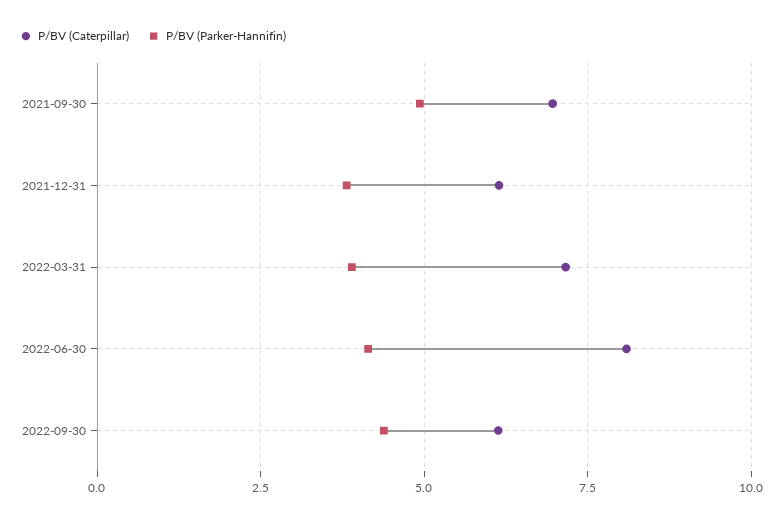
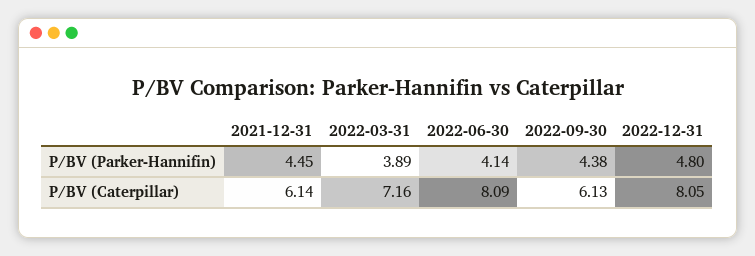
P/BV (Caterpillar), 2021-09-30: 7 -> none
P/BV (Parker-Hannifin), 2021-09-30: 5 -> none
P/BV (Parker-Hannifin), 2021-12-31: 3.75 -> 4.45
P/BV (Parker-Hannifin), 2022-12-31: none -> 4.8
P/BV (Caterpillar), 2022-12-31: none -> 8.05

